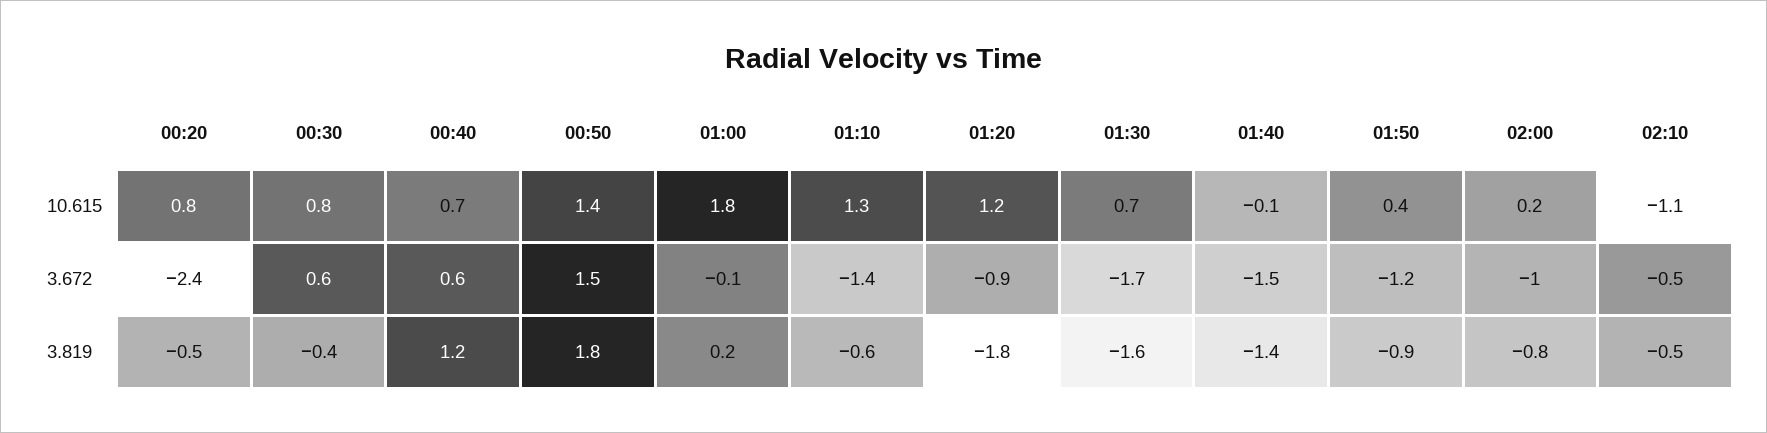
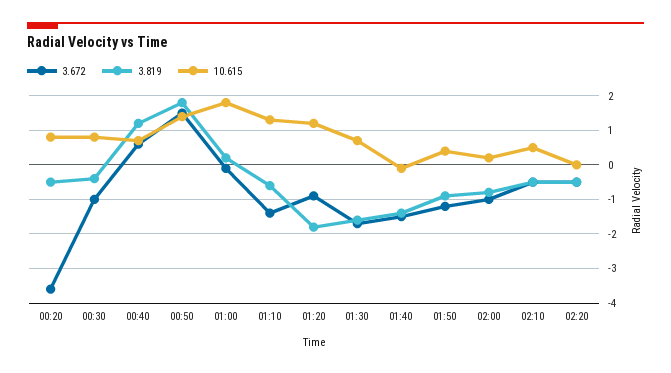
10.615, 02:10: -1.1 -> 0.5
3.672, 00:20: -2.4 -> -3.5
3.672, 00:30: 0.6 -> -1
3.672, 02:20: none -> -0.5
3.819, 02:20: none -> -0.5
10.615, 02:20: none -> 0

